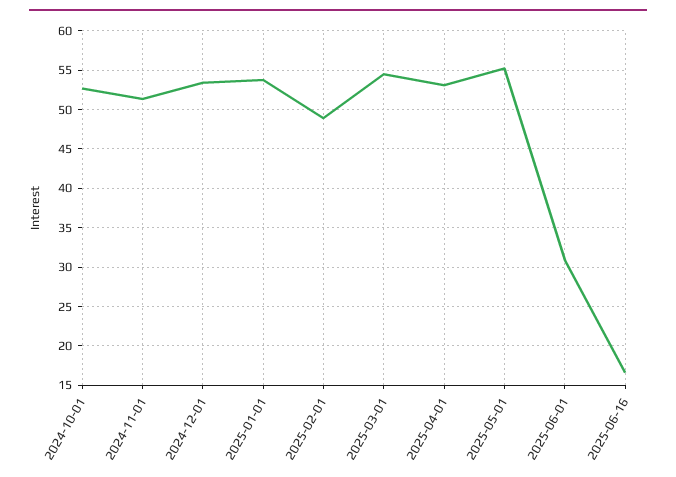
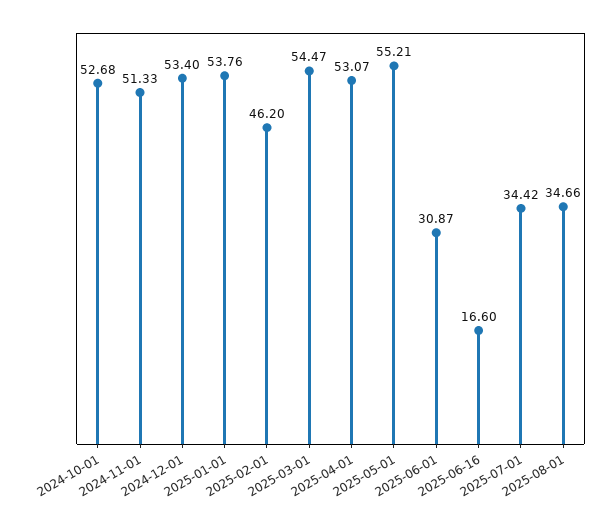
2025-02-01: 49 -> 46.2
2025-07-01: none -> 34.42
2025-08-01: none -> 34.66

